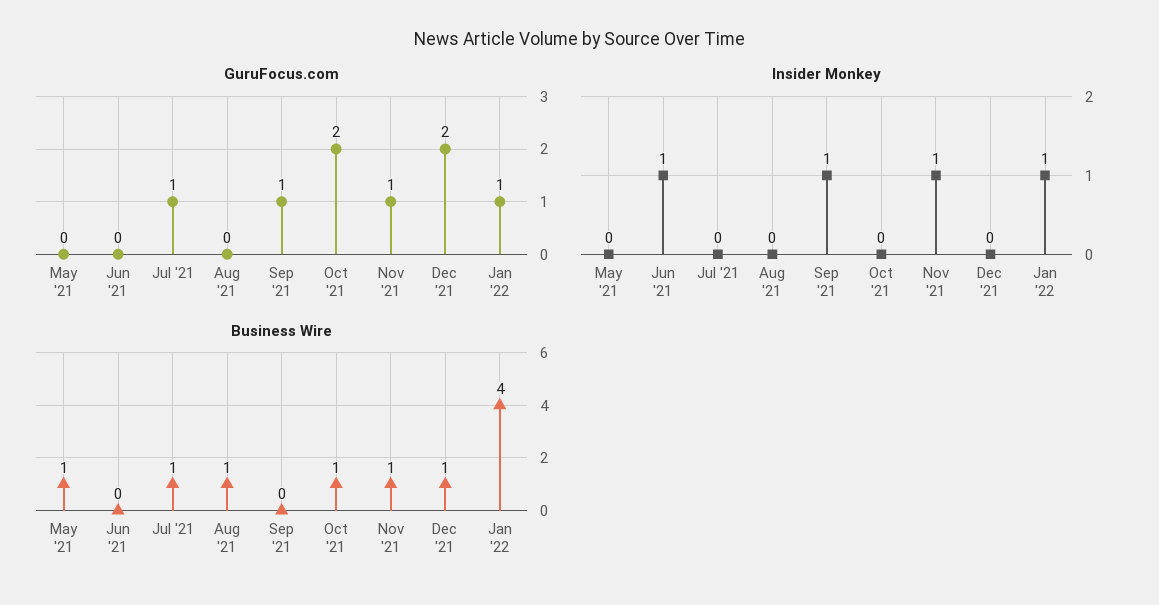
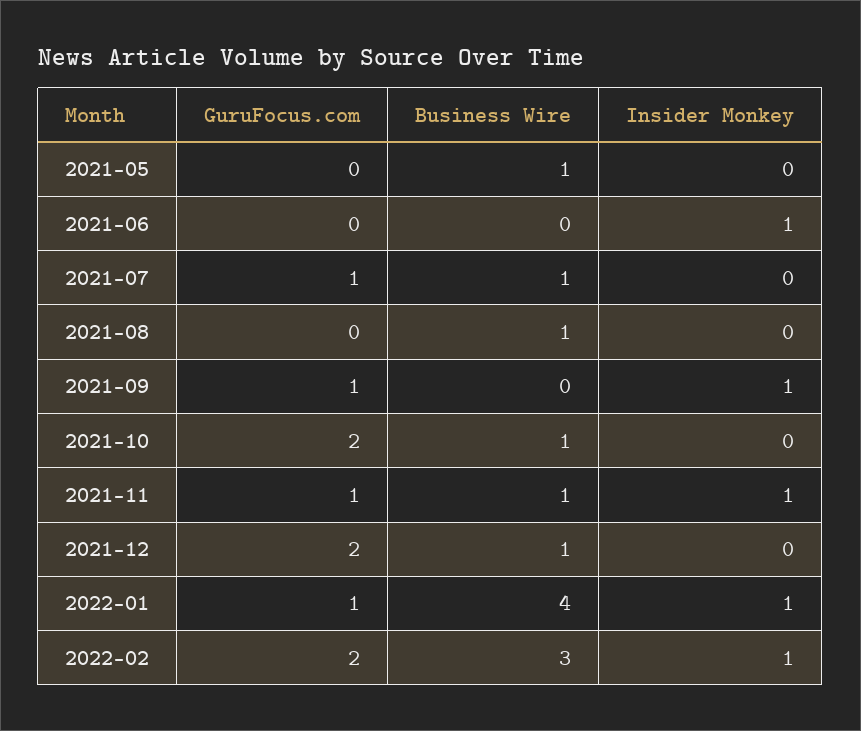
GuruFocus.com, 2022-02: none -> 2
Business Wire, 2022-02: none -> 3
Insider Monkey, 2022-02: none -> 1

